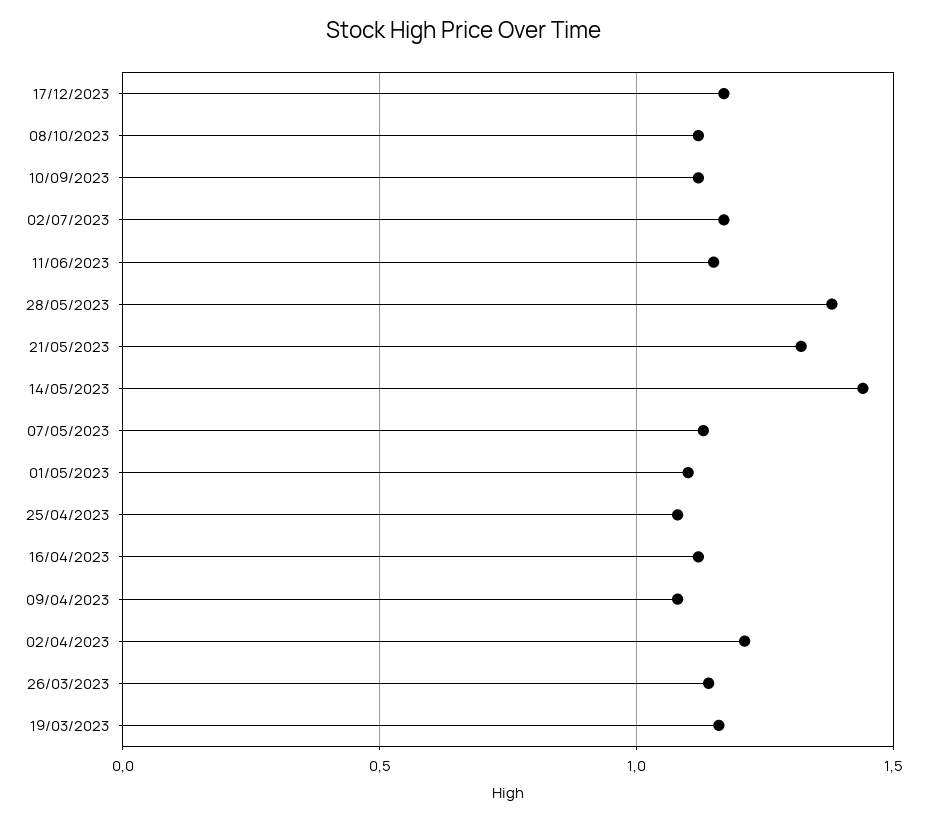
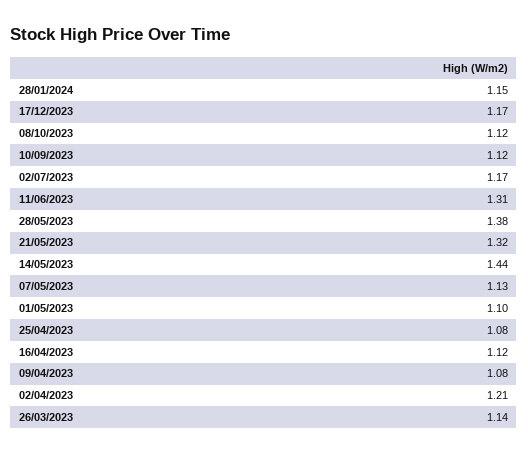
11/06/2023: 1.15 -> 1.31
19/03/2023: 1.15 -> none
28/01/2024: none -> 1.15

